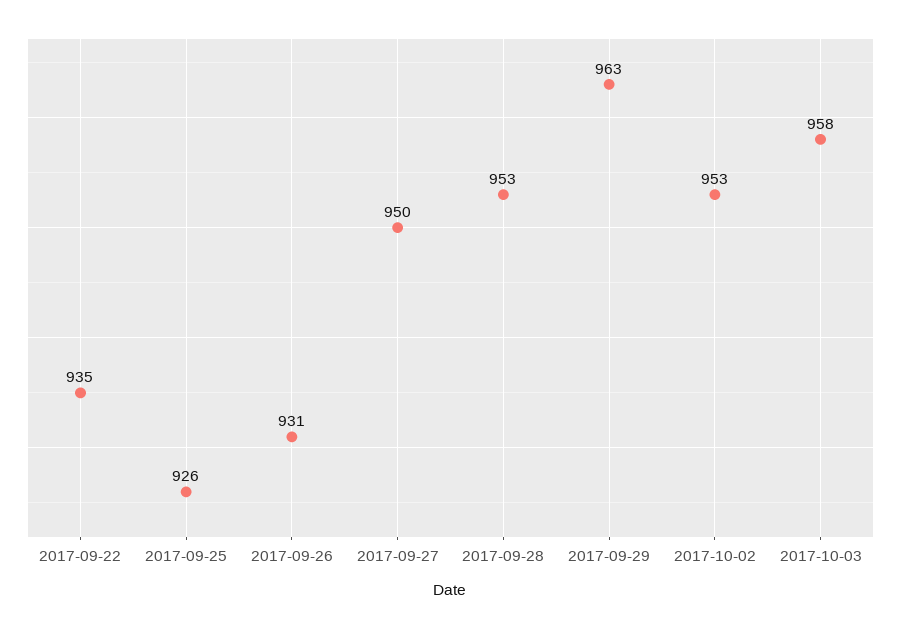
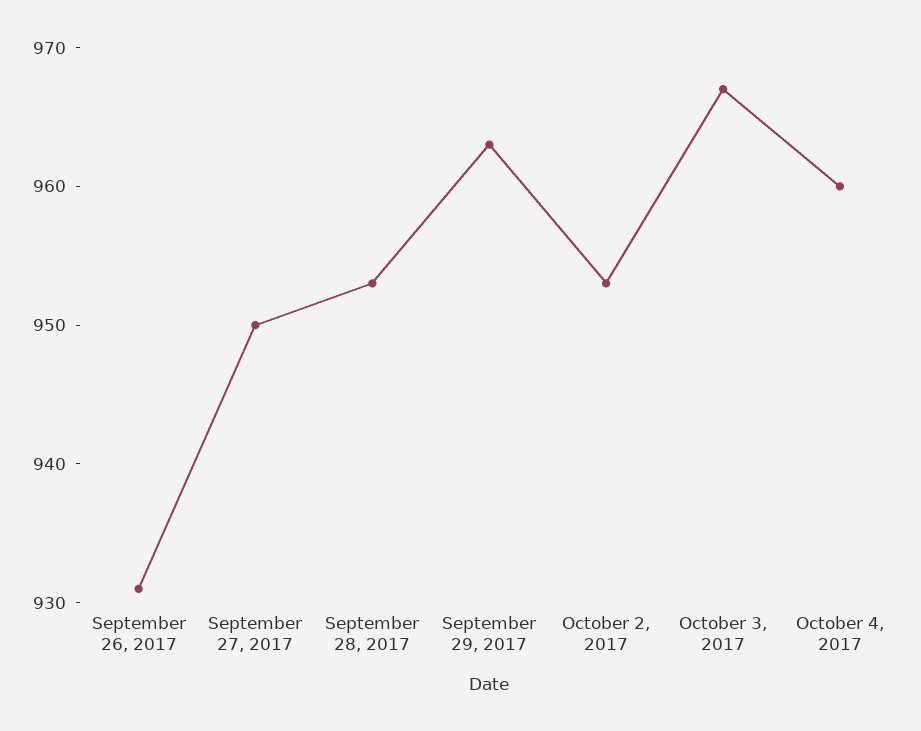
2017-09-22: 935 -> none
2017-09-25: 926 -> none
2017-10-03: 958 -> 967
October 4, 2017: none -> 960

